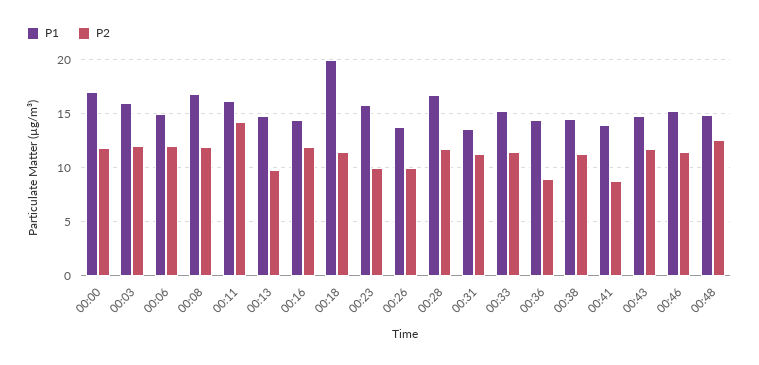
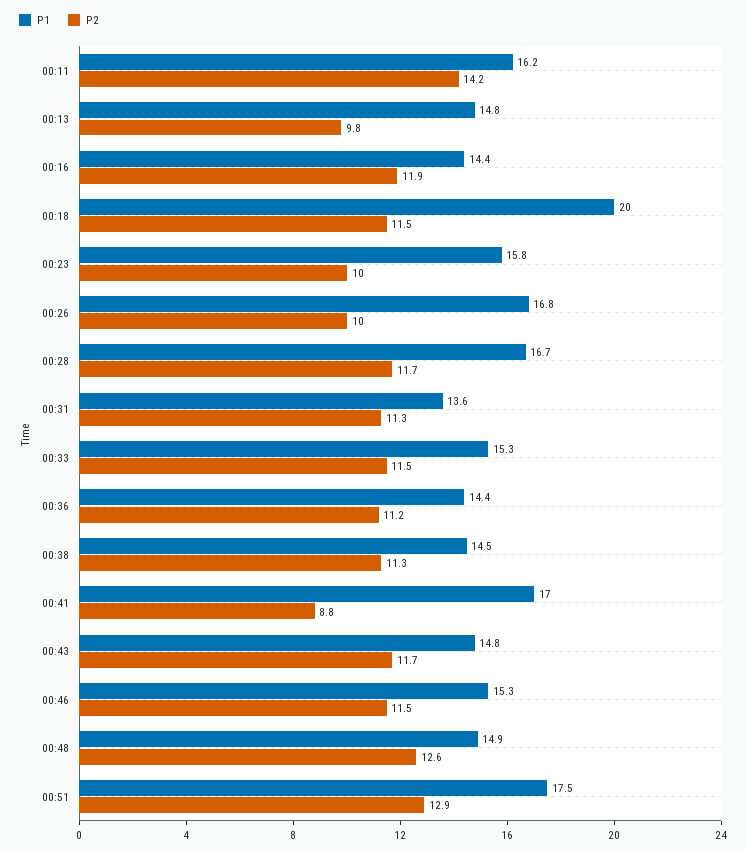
P1, 00:00: 17 -> none
P2, 00:00: 12 -> none
P1, 00:03: 16 -> none
P2, 00:03: 12 -> none
P1, 00:06: 15 -> none
P2, 00:06: 12 -> none
P1, 00:08: 17 -> none
P2, 00:08: 12 -> none
P1, 00:26: 14 -> 16.8
P2, 00:36: 9 -> 11.2
P1, 00:41: 14 -> 17
P1, 00:51: none -> 17.5
P2, 00:51: none -> 12.9

